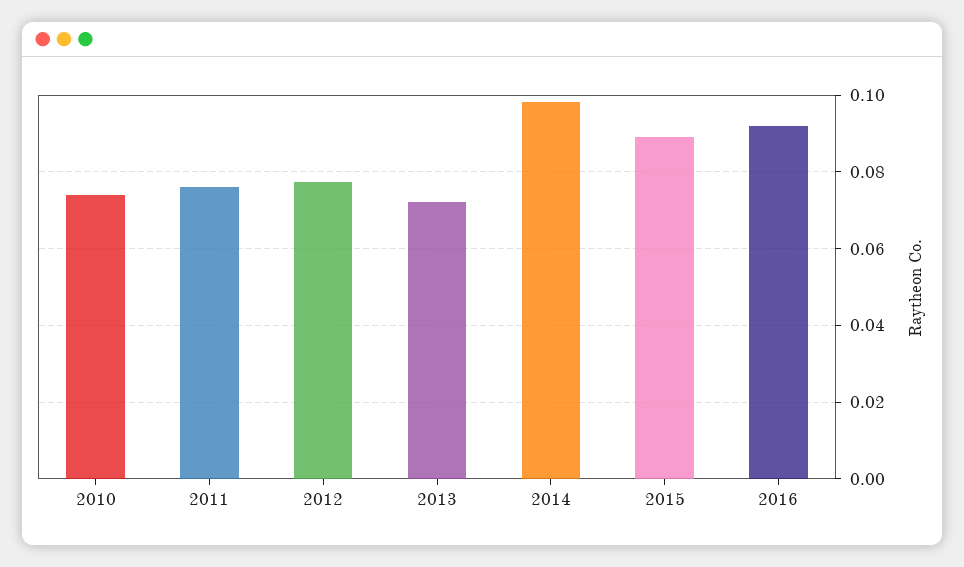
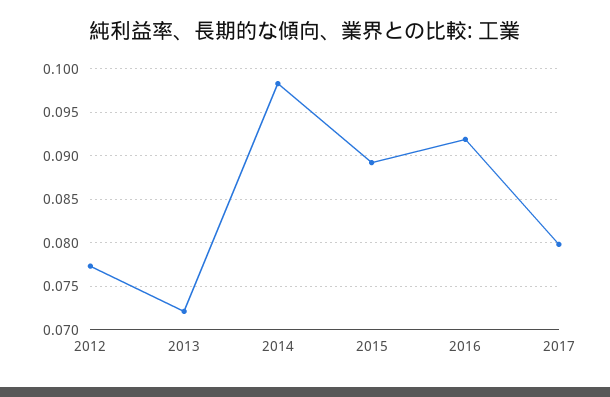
2010: 0.074 -> none
2011: 0.076 -> none
2017: none -> 0.08

